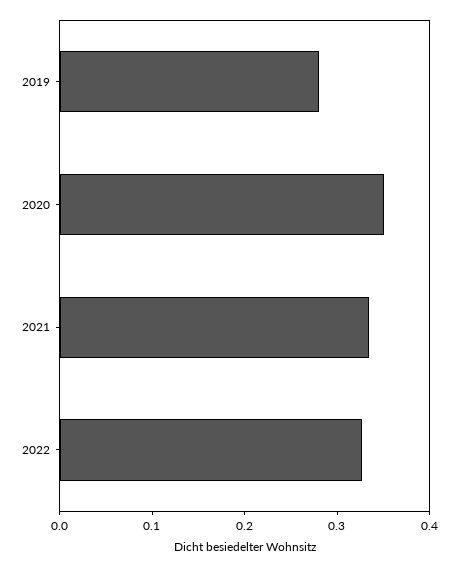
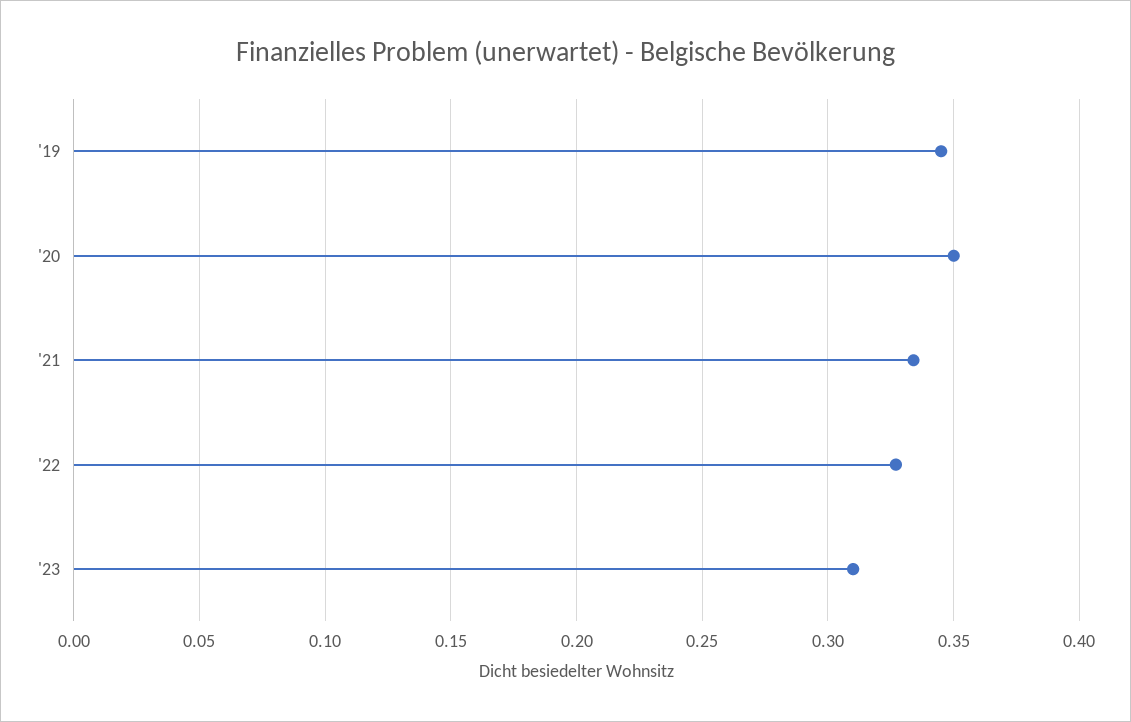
2019: 0.28 -> 0.345
'23: none -> 0.31

